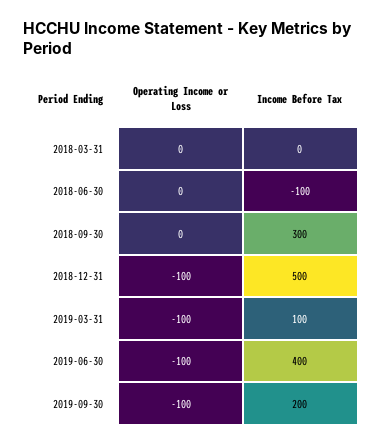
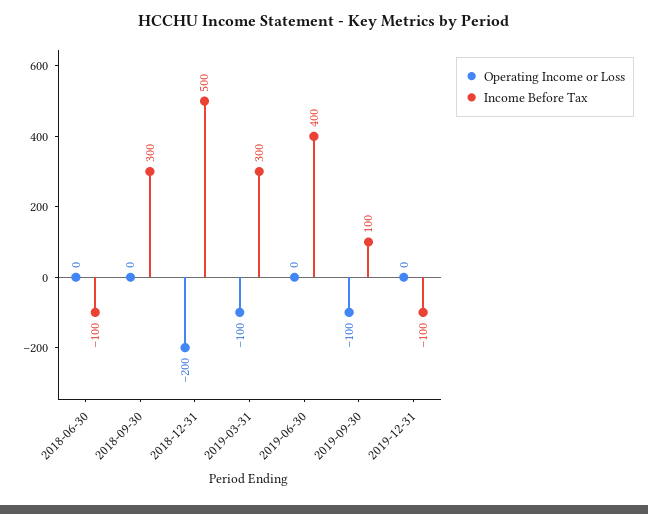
Operating Income or Loss, 2018-03-31: 0 -> none
Income Before Tax, 2018-03-31: 0 -> none
Operating Income or Loss, 2018-12-31: -100 -> -200
Income Before Tax, 2019-03-31: 100 -> 300
Operating Income or Loss, 2019-06-30: -100 -> 0
Income Before Tax, 2019-09-30: 200 -> 100
Operating Income or Loss, 2019-12-31: none -> 0
Income Before Tax, 2019-12-31: none -> -100

